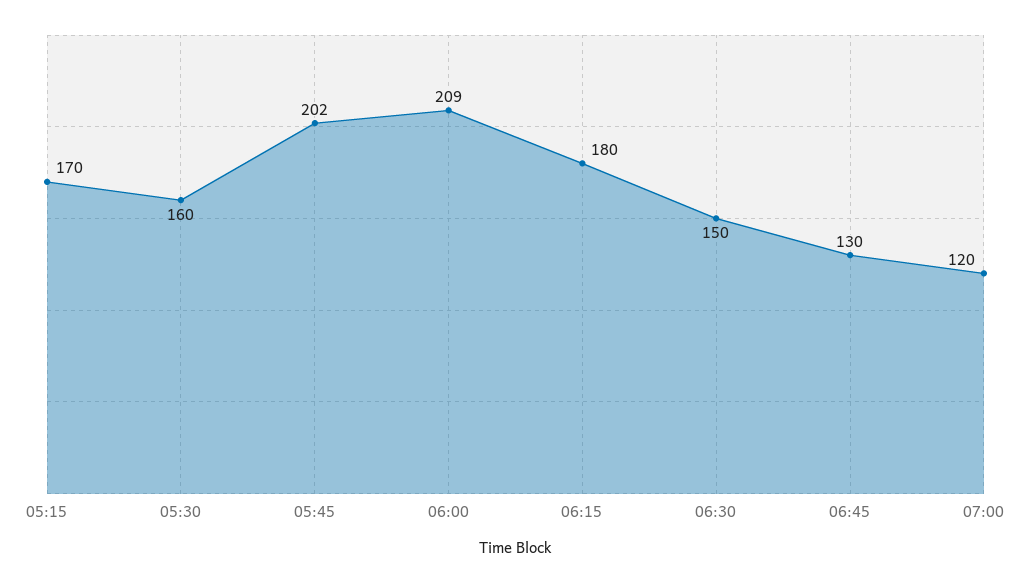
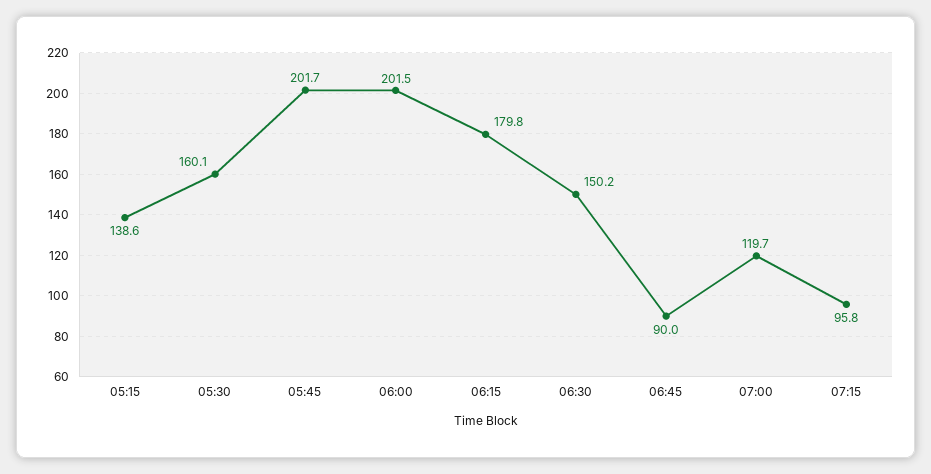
05:15: 170 -> 138.6
06:00: 209 -> 201.5
06:45: 130 -> 90
07:15: none -> 95.8

